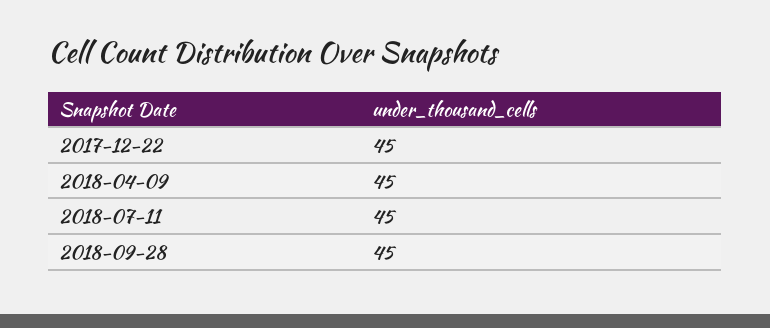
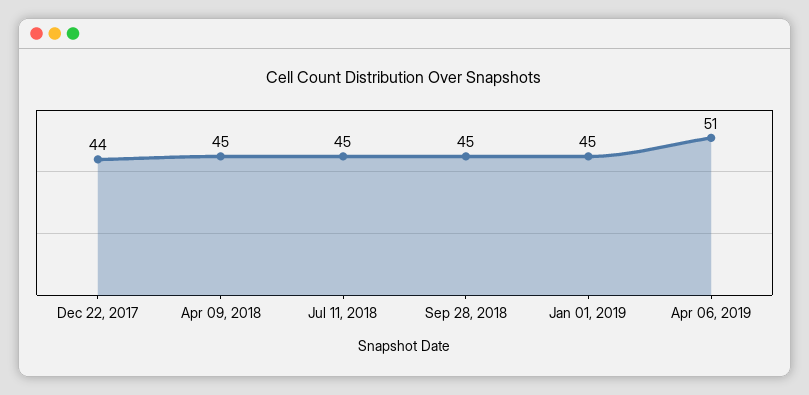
2017-12-22: 45 -> 44
Jan 01, 2019: none -> 45
Apr 06, 2019: none -> 51

